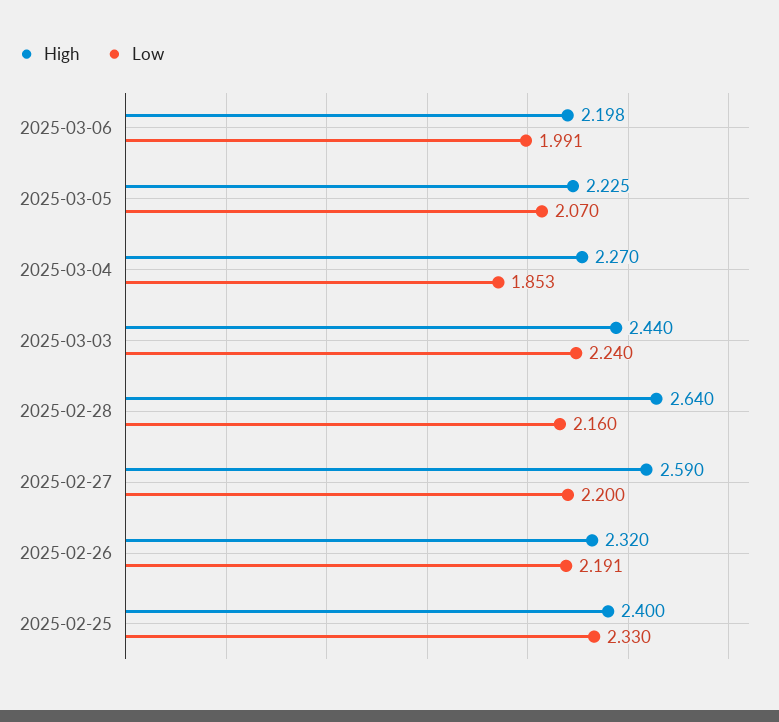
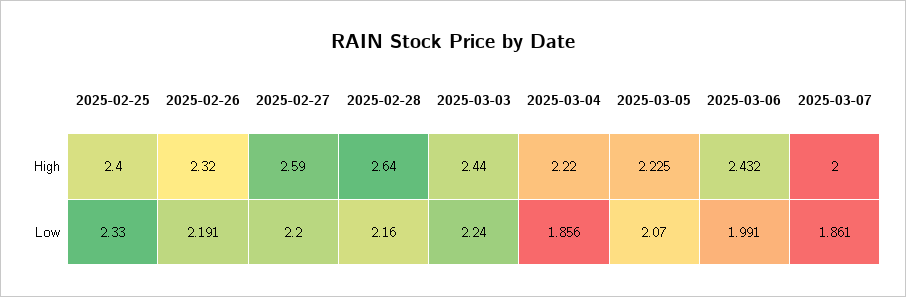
High, 2025-03-06: 2.198 -> 2.432
High, 2025-03-04: 2.27 -> 2.22
Low, 2025-03-04: 1.853 -> 1.856
High, 2025-03-07: none -> 2
Low, 2025-03-07: none -> 1.861

